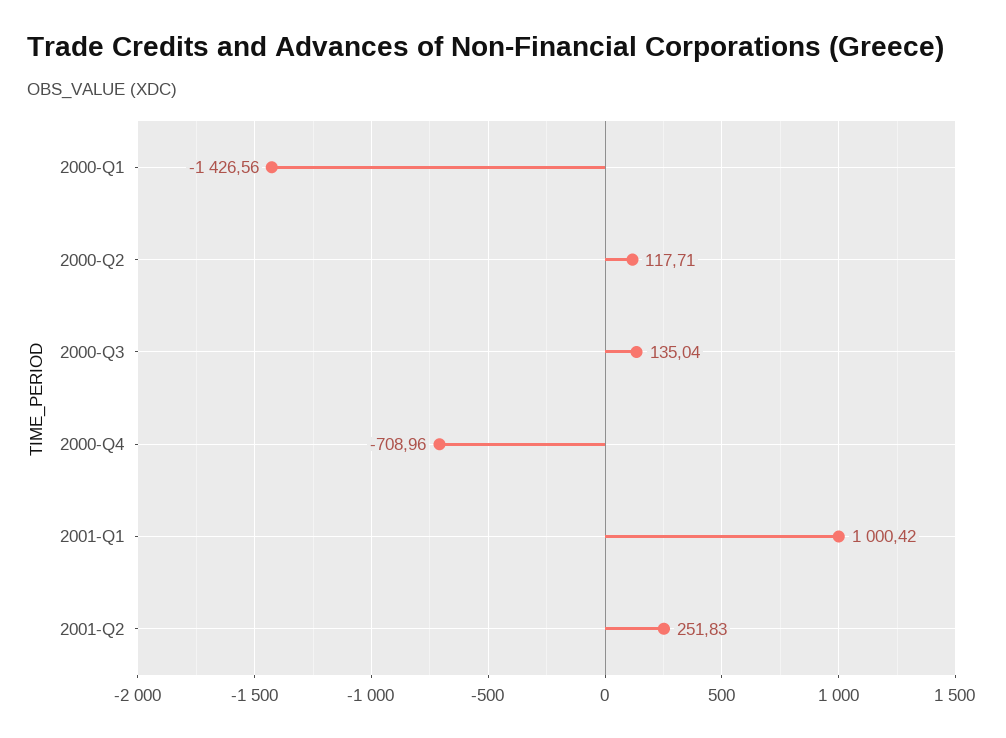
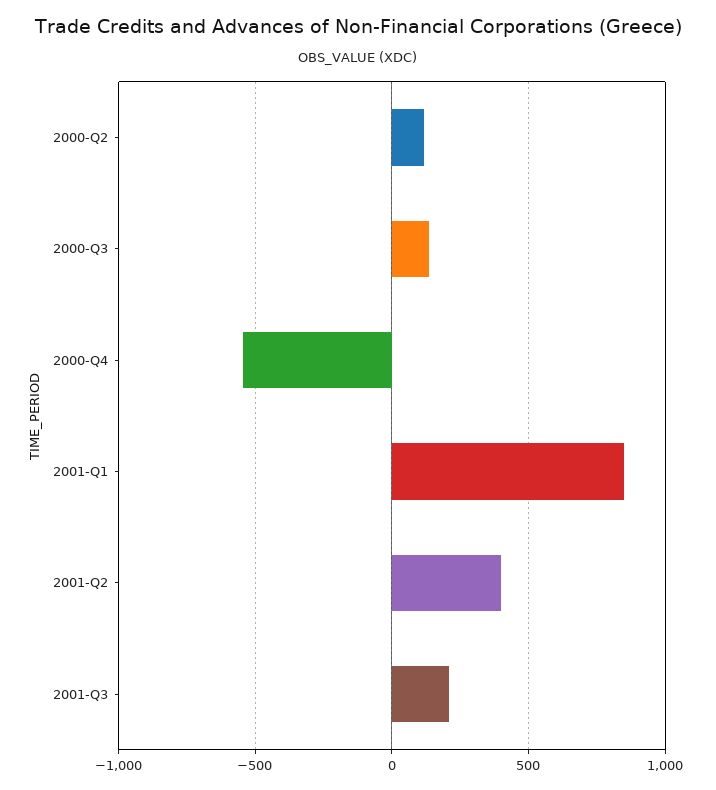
2000-Q1: -1426.56 -> none
2000-Q4: -708.96 -> -550
2001-Q1: 1000.42 -> 850
2001-Q2: 251.83 -> 400
2001-Q3: none -> 200

